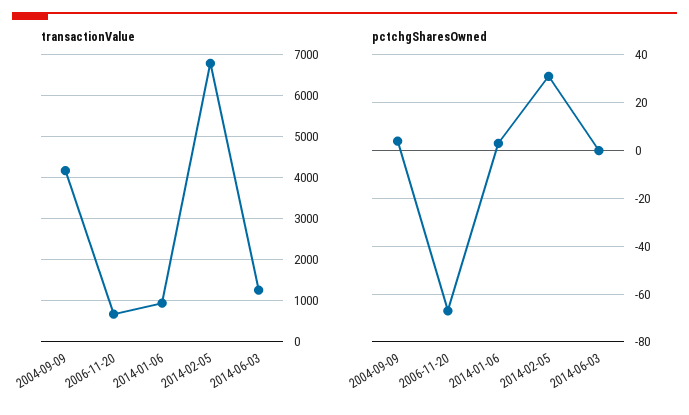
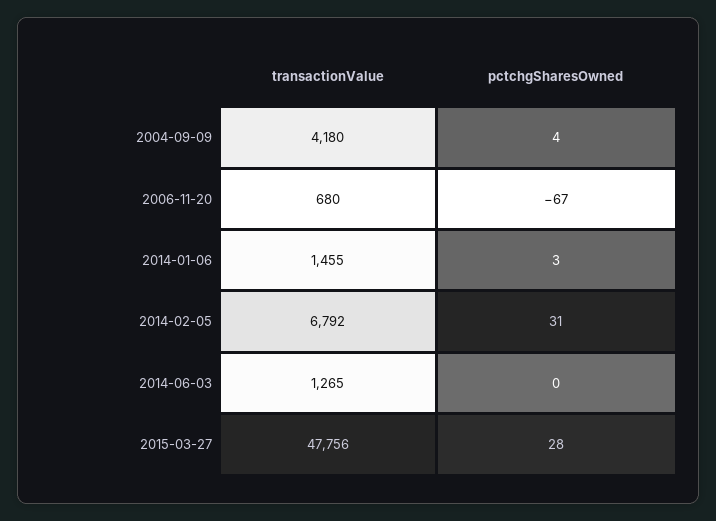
transactionValue, 2014-01-06: 1000 -> 1455
transactionValue, 2015-03-27: none -> 47756
pctchgSharesOwned, 2015-03-27: none -> 28

